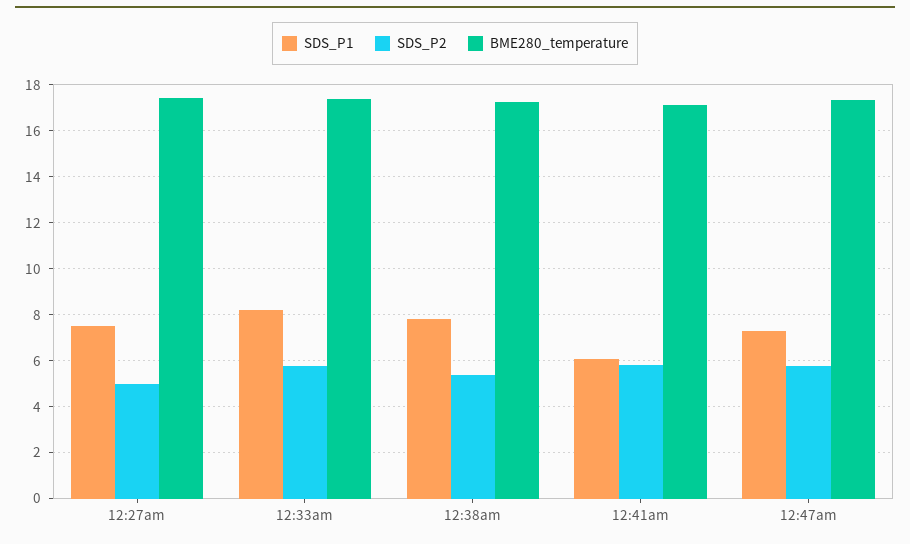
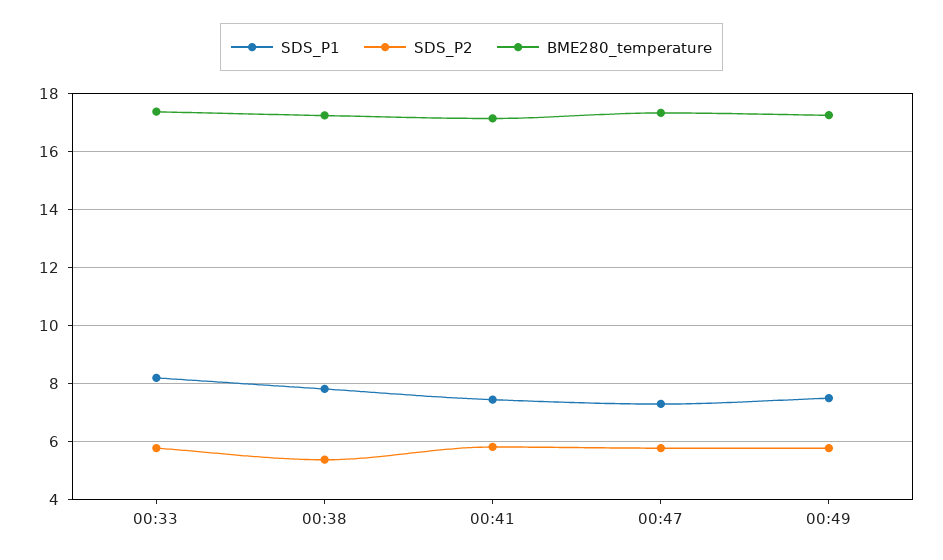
SDS_P1, 12:27am: 7.5 -> none
SDS_P2, 12:27am: 5 -> none
BME280_temperature, 12:27am: 17.5 -> none
SDS_P1, 12:41am: 6 -> 7.5
SDS_P1, 00:49: none -> 7.5
SDS_P2, 00:49: none -> 5.75
BME280_temperature, 00:49: none -> 17.25

